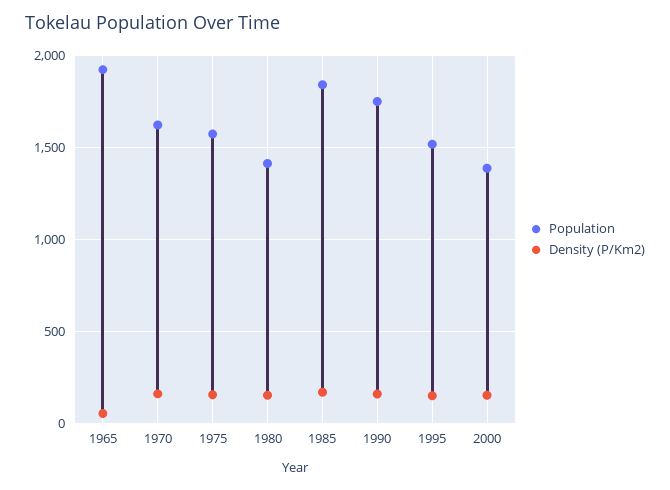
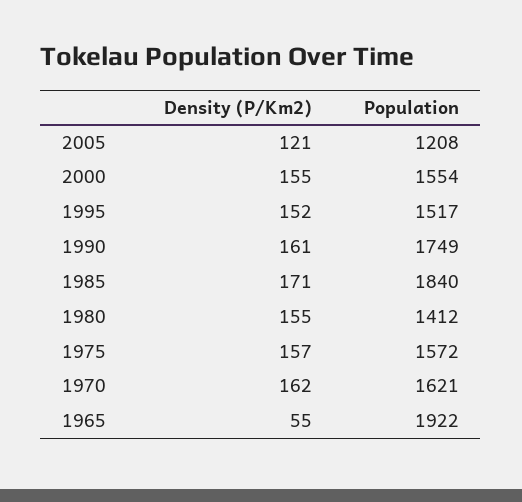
Population, 2000: 1400 -> 1554
Density (P/Km2), 2005: none -> 121
Population, 2005: none -> 1208

